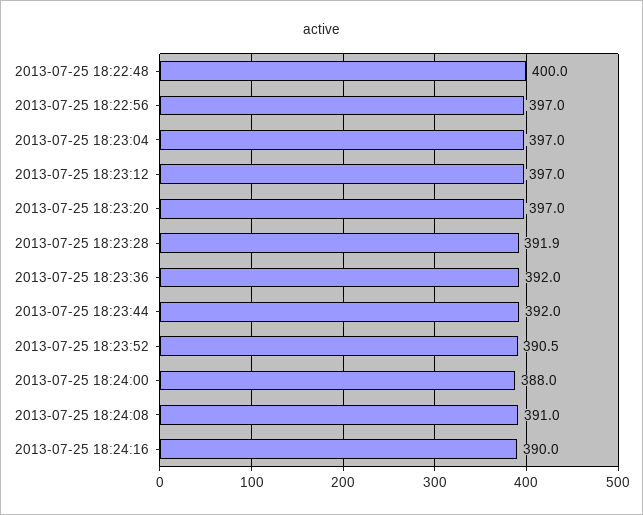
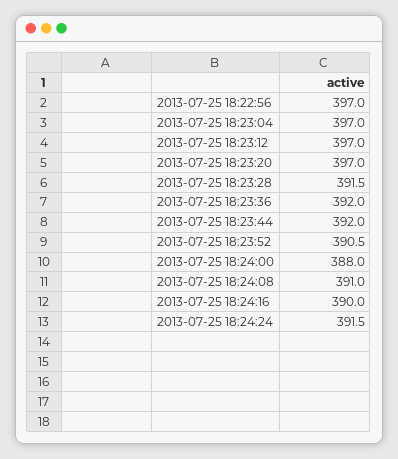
2013-07-25 18:22:48: 400 -> none
2013-07-25 18:23:28: 391.9 -> 391.5
2013-07-25 18:24:24: none -> 391.5

